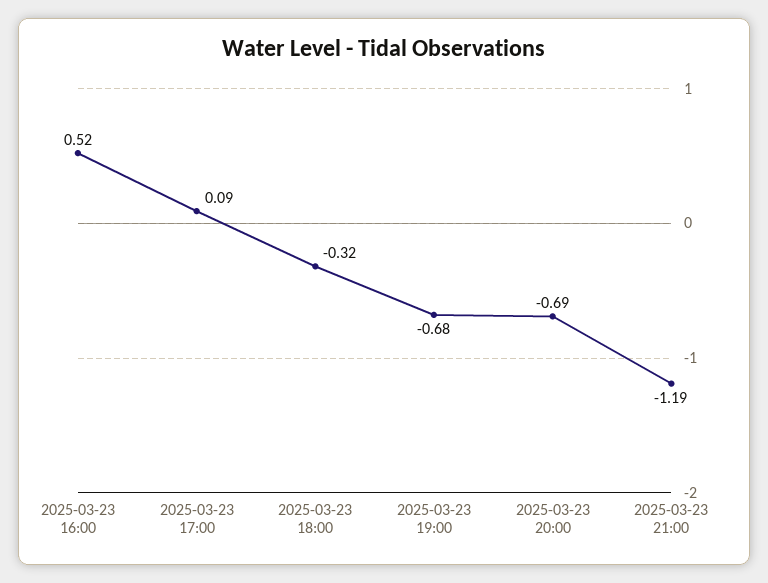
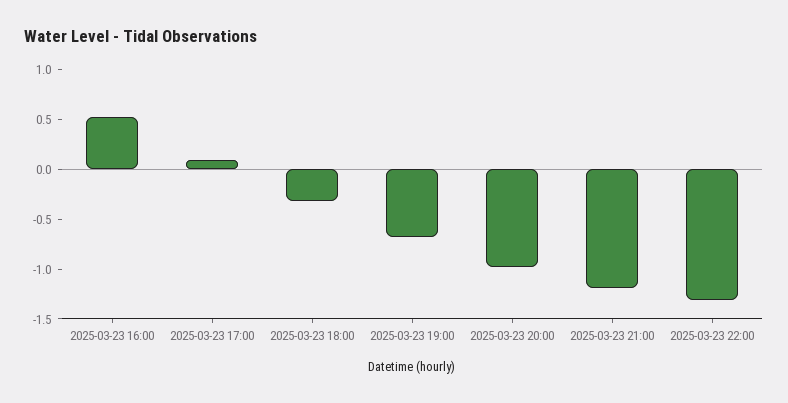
2025-03-23 20:00: -0.69 -> -1
2025-03-23 22:00: none -> -1.3

